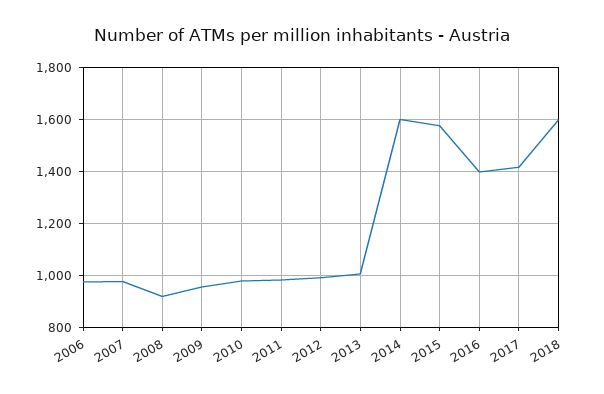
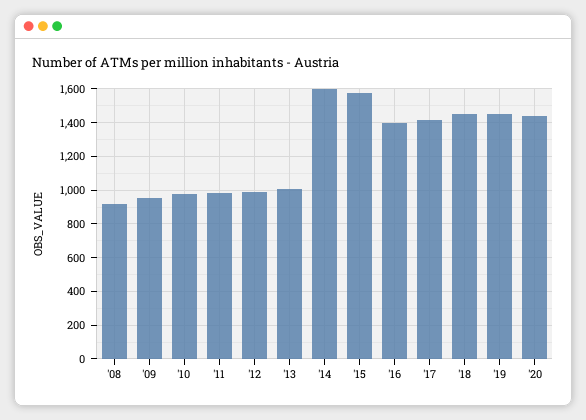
2006: 975 -> none
2007: 975 -> none
2018: 1600 -> 1450
'19: none -> 1450
'20: none -> 1450

